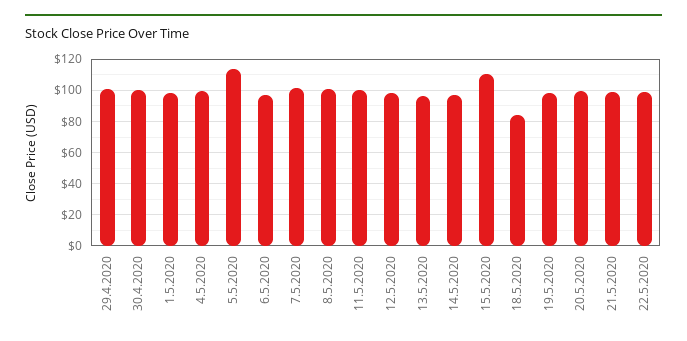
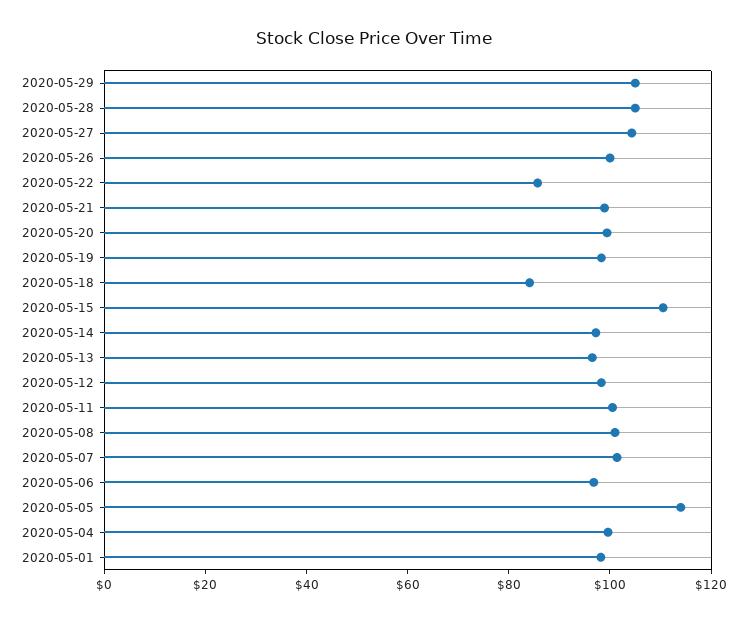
29.4.2020: 100 -> none
30.4.2020: 100 -> none
22.5.2020: 100 -> 85
2020-05-29: none -> 105
2020-05-28: none -> 105
2020-05-27: none -> 105
2020-05-26: none -> 100

